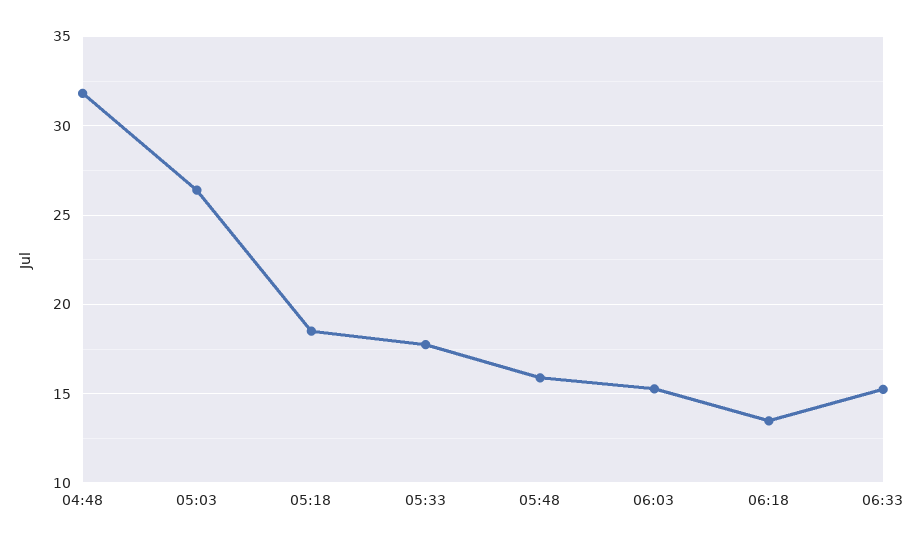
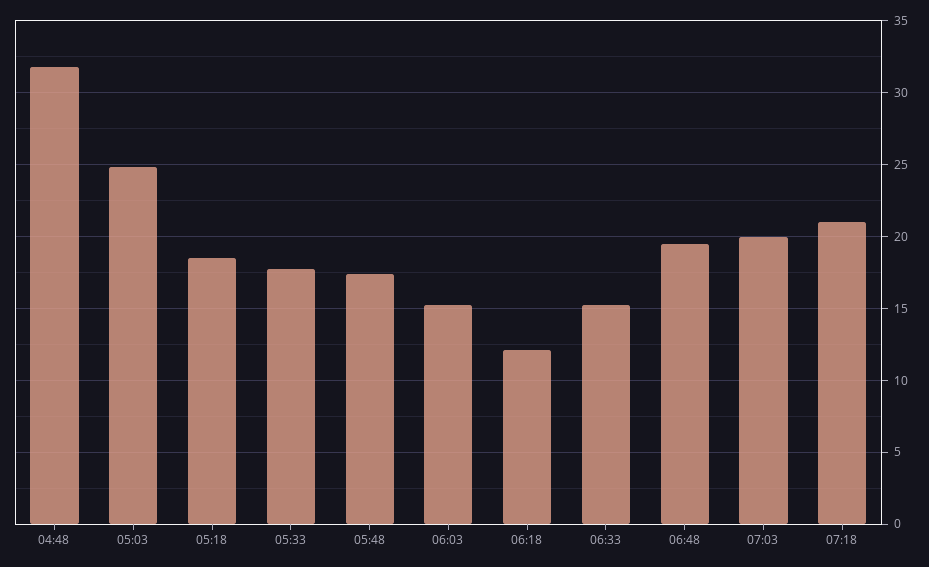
05:03: 26.5 -> 25
05:48: 16 -> 17.5
06:18: 13.5 -> 12
06:48: none -> 19.5
07:03: none -> 20
07:18: none -> 21

